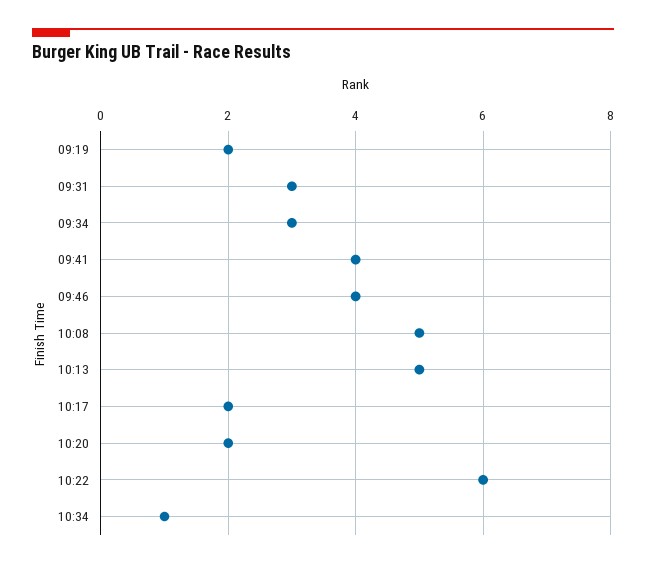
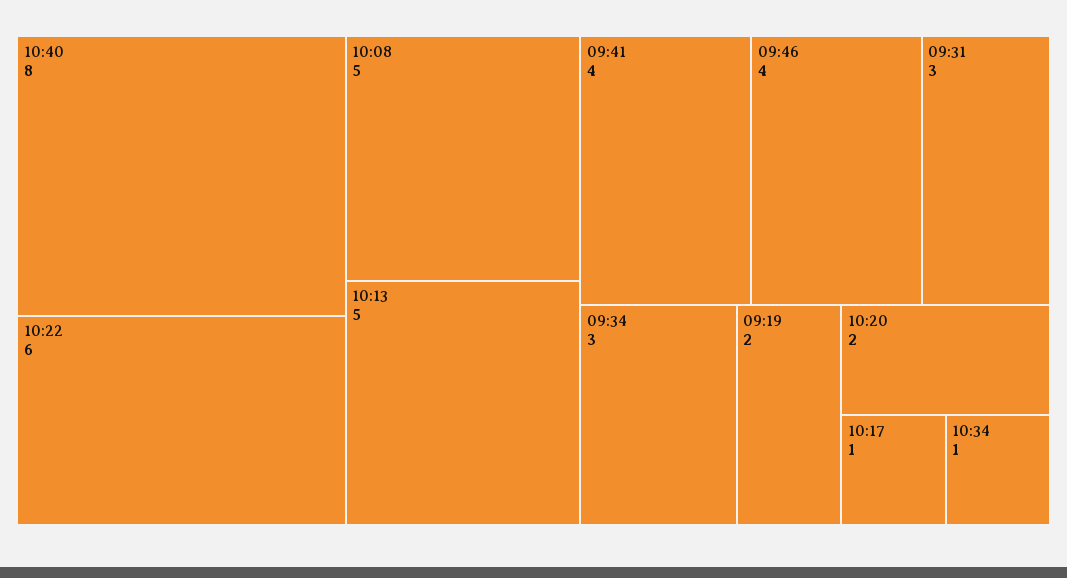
10:17: 2 -> 1
10:40: none -> 8

